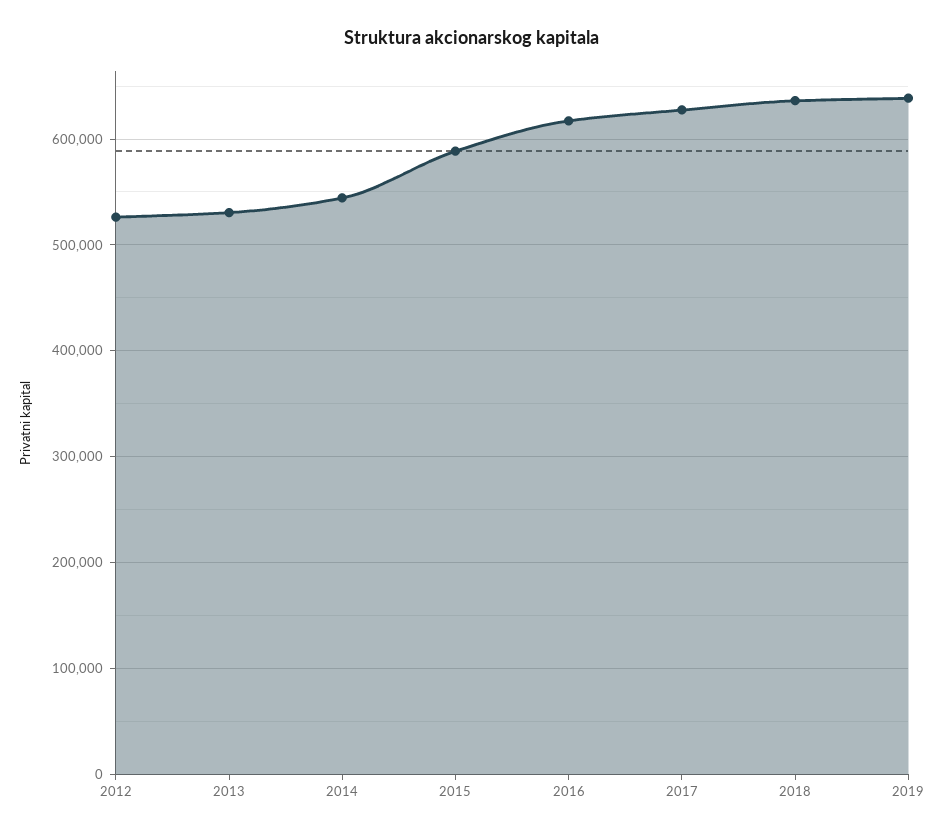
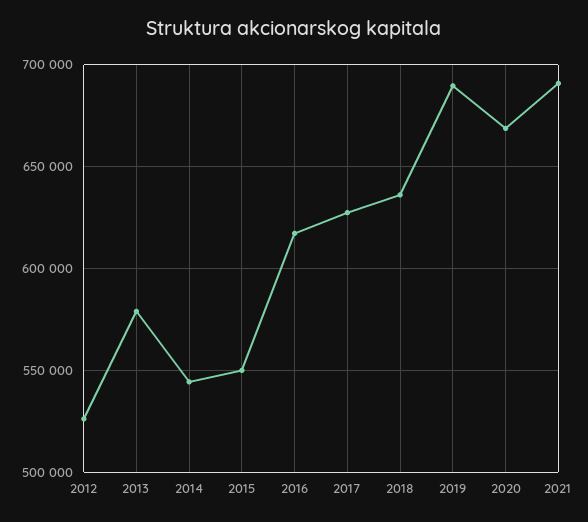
2013: 530000 -> 580000
2015: 590000 -> 550000
2019: 640000 -> 690000
2020: none -> 670000
2021: none -> 690000

